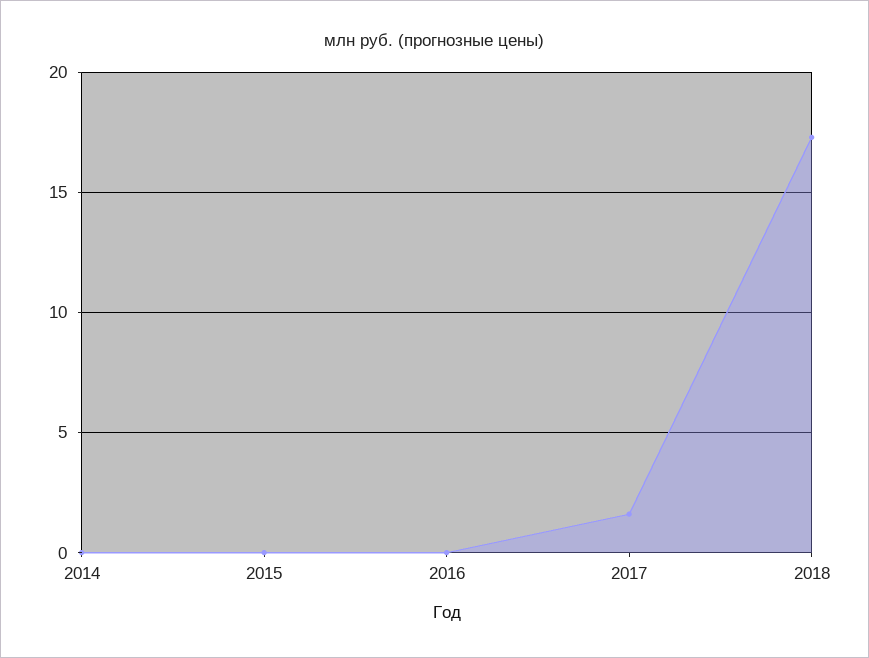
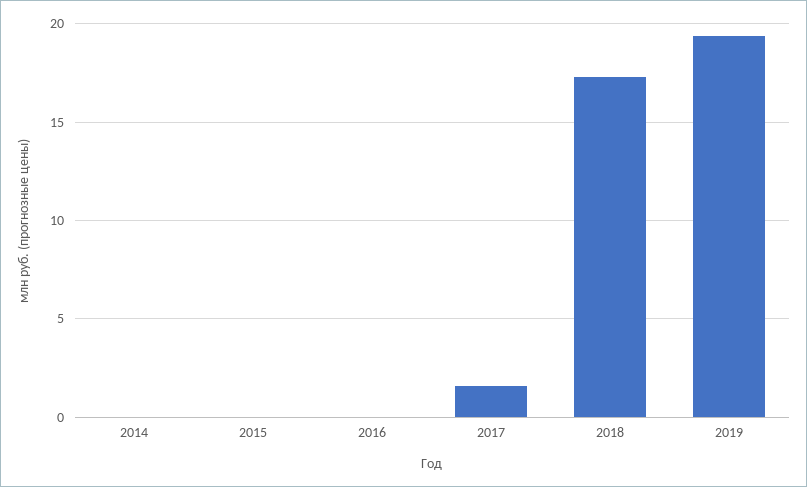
2019: none -> 19.5

